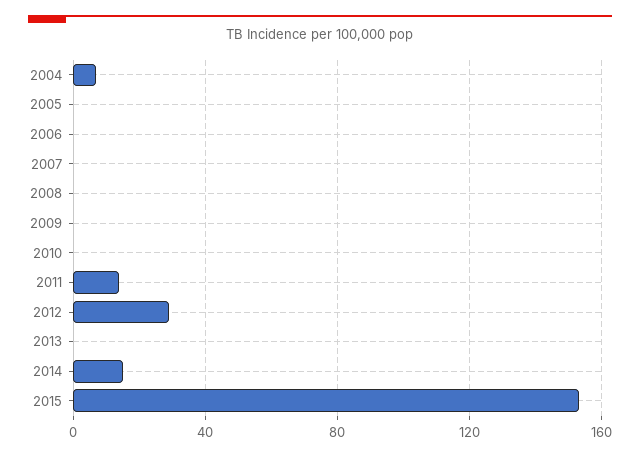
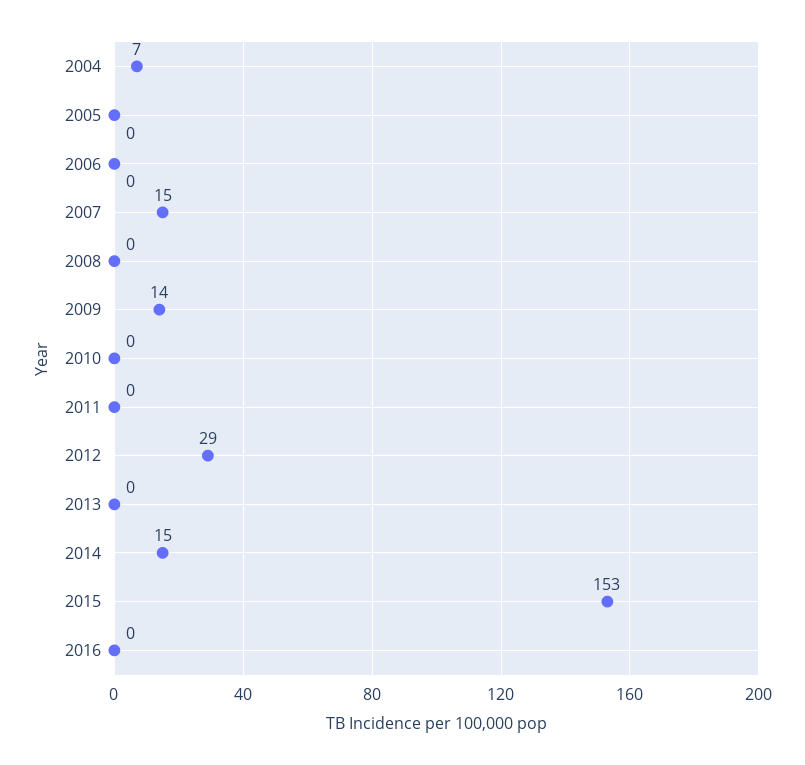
2007: 0 -> 15
2009: 0 -> 14
2011: 15 -> 0
2016: none -> 0

